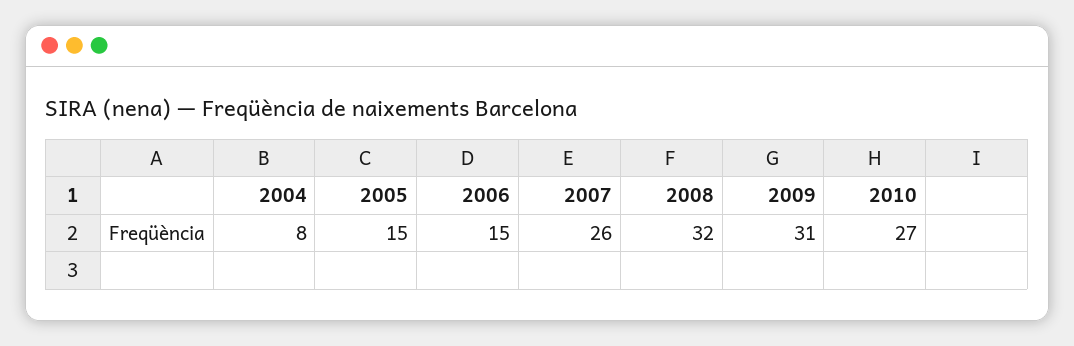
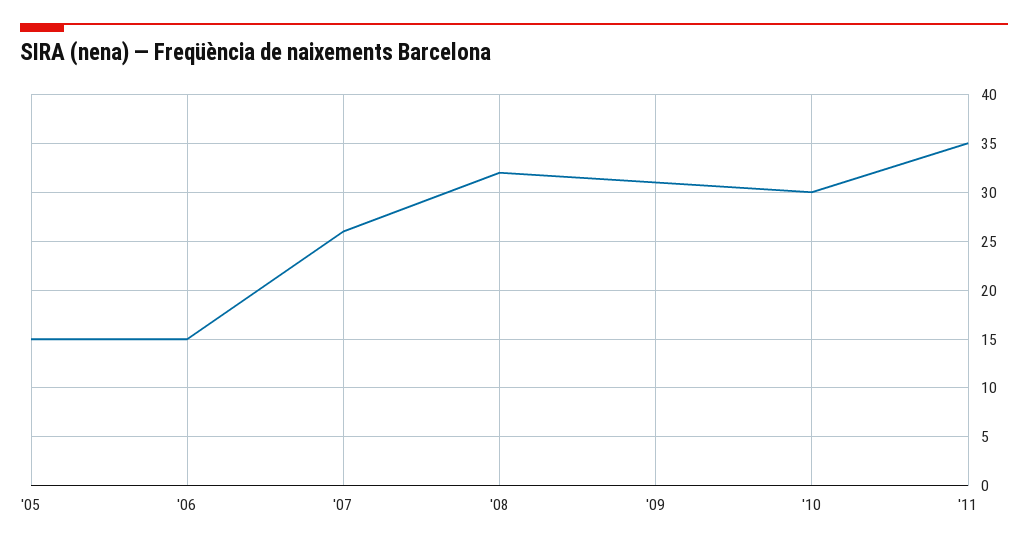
2004: 8 -> none
2010: 27 -> 30
'11: none -> 35

